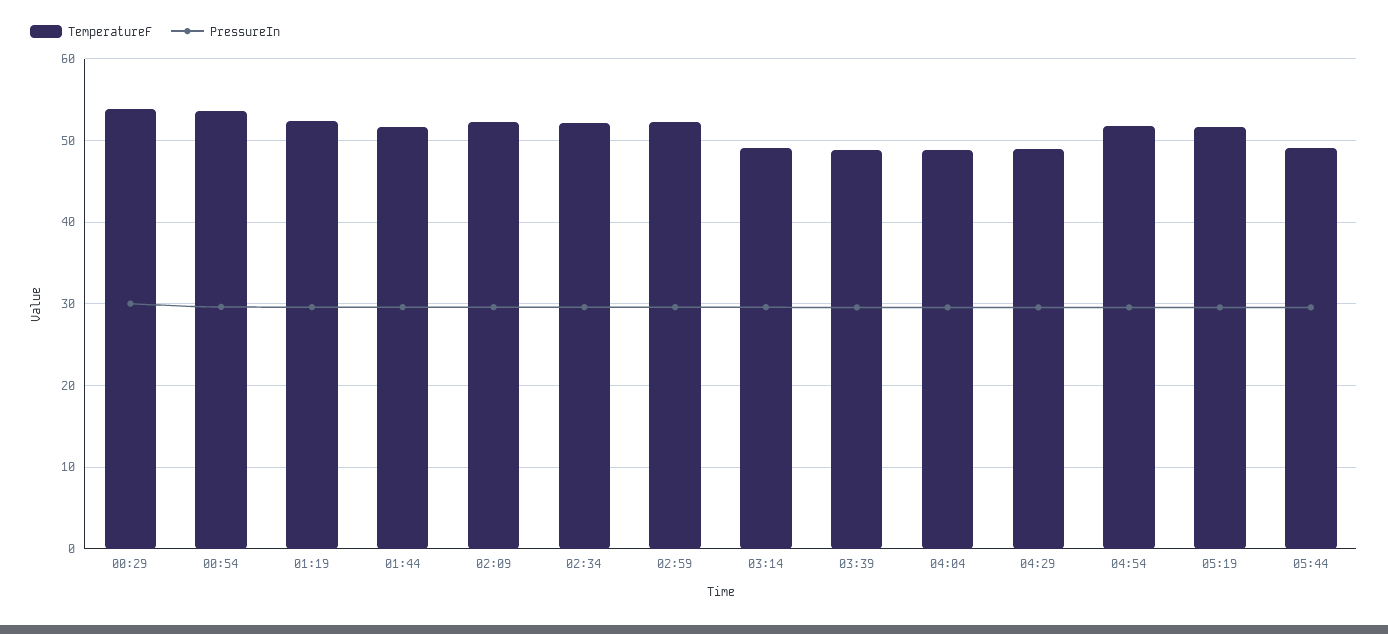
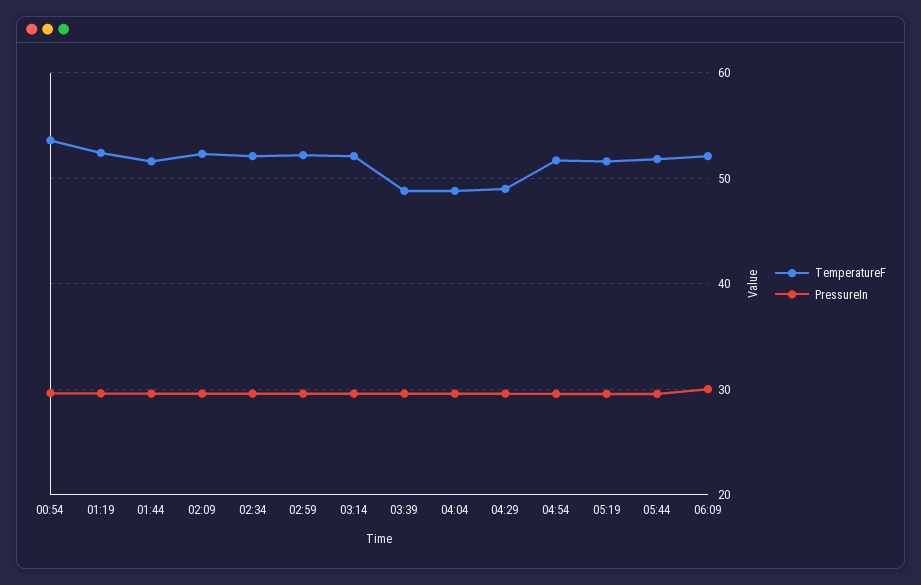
TemperatureF, 00:29: 54 -> none
PressureIn, 00:29: 30 -> none
TemperatureF, 03:14: 49 -> 52
TemperatureF, 05:44: 49 -> 52
TemperatureF, 06:09: none -> 52
PressureIn, 06:09: none -> 30

